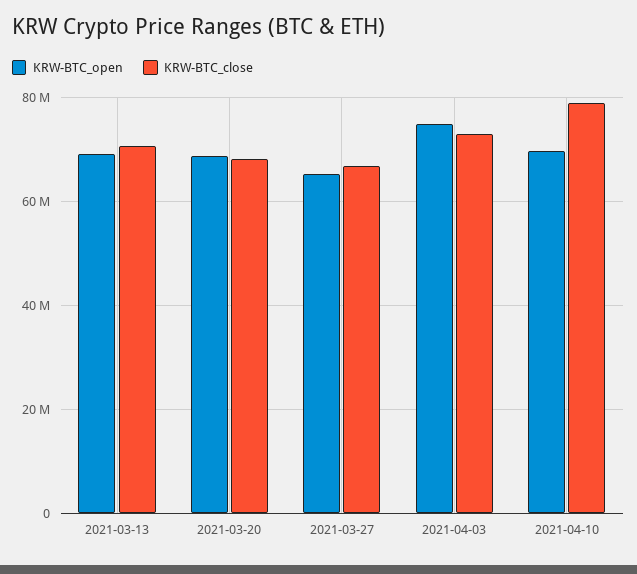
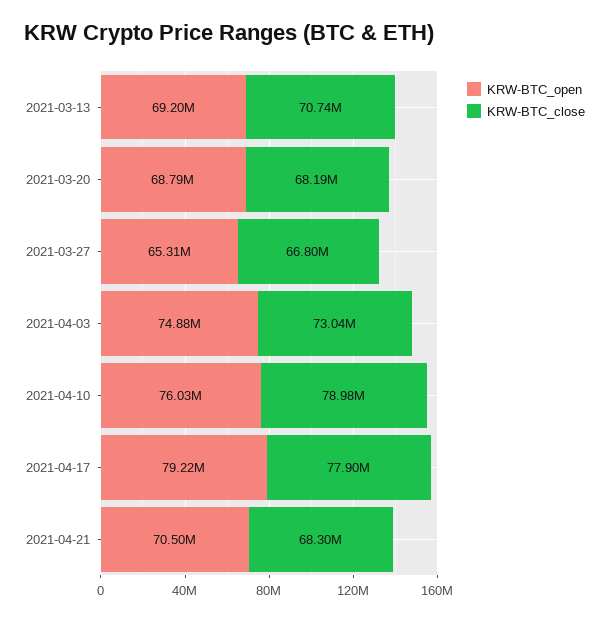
KRW-BTC_open, 2021-04-10: 70000000 -> 76030000
KRW-BTC_open, 2021-04-17: none -> 79220000
KRW-BTC_close, 2021-04-17: none -> 77900000
KRW-BTC_open, 2021-04-21: none -> 70500000
KRW-BTC_close, 2021-04-21: none -> 68300000

